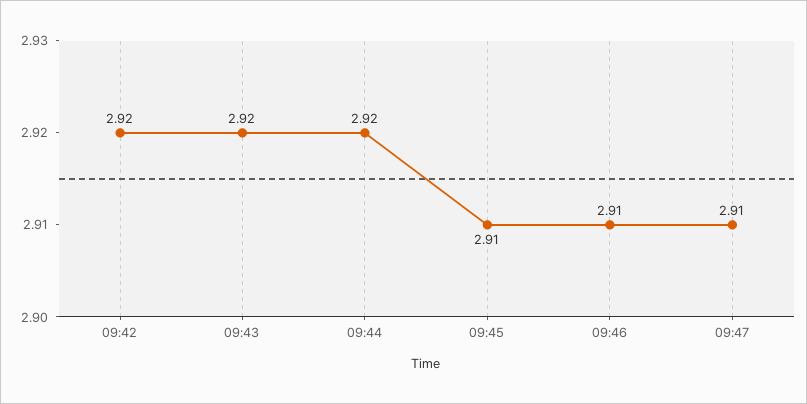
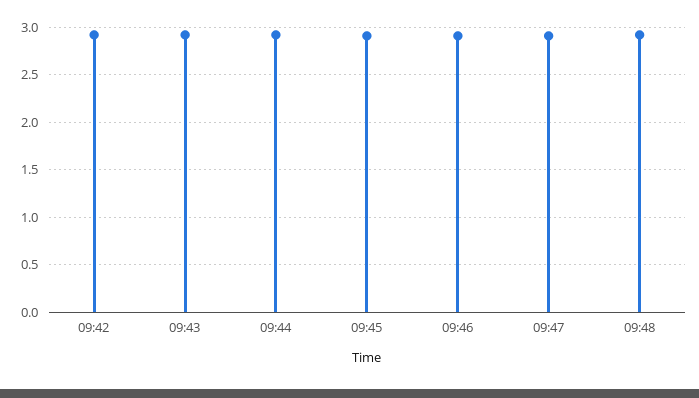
09:48: none -> 2.9

